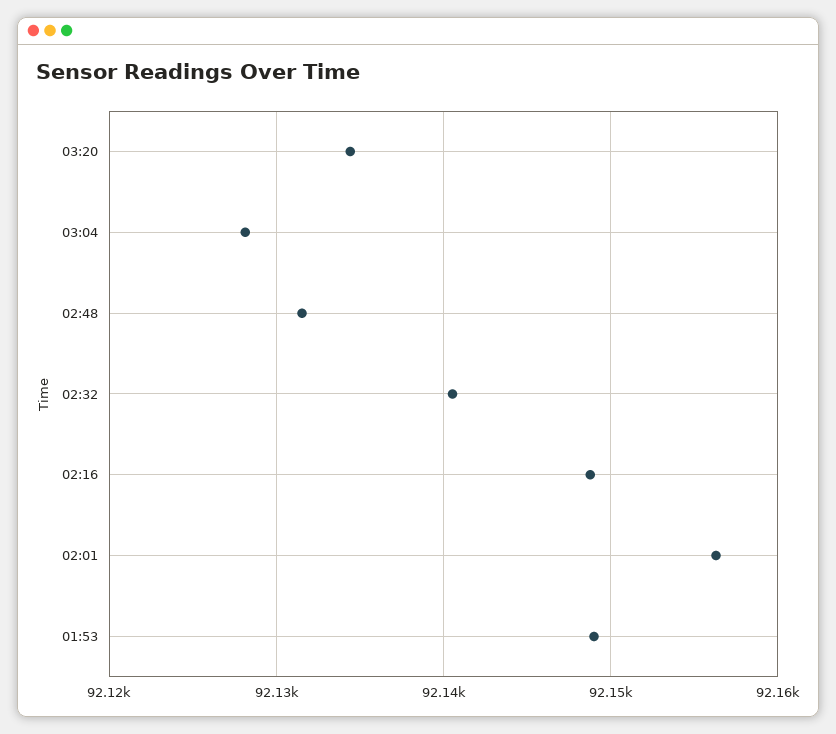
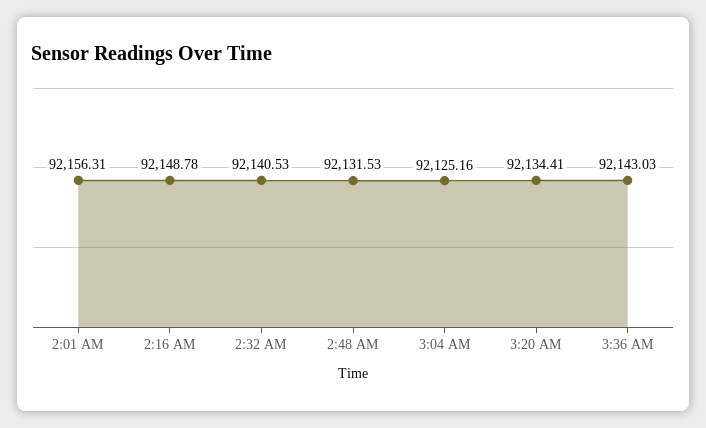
03:04: 92128 -> 92125.16
01:53: 92149 -> none
3:36 AM: none -> 92143.03

